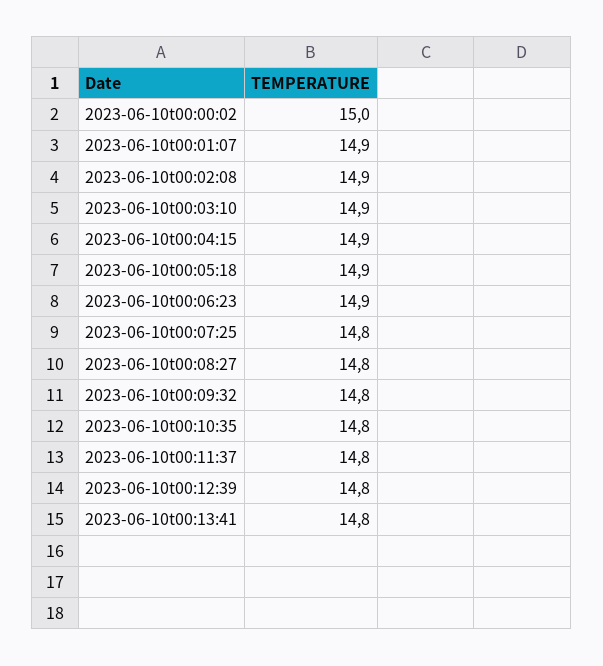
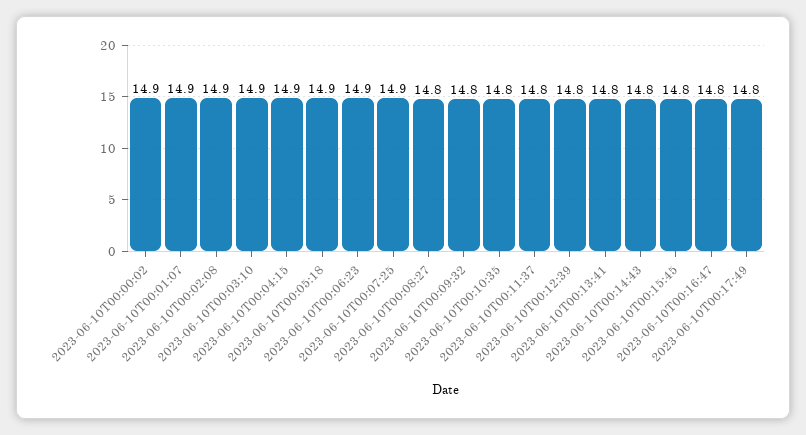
2023-06-10t00:00:02: 15 -> 14.9
2023-06-10t00:07:25: 14.8 -> 14.9
2023-06-10T00:14:43: none -> 14.8
2023-06-10T00:15:45: none -> 14.8
2023-06-10T00:16:47: none -> 14.8
2023-06-10T00:17:49: none -> 14.8

